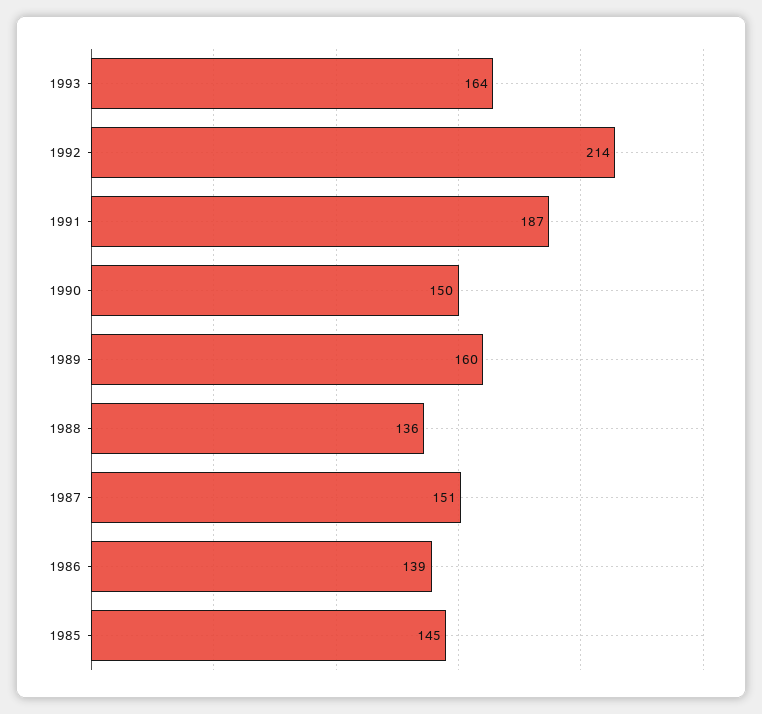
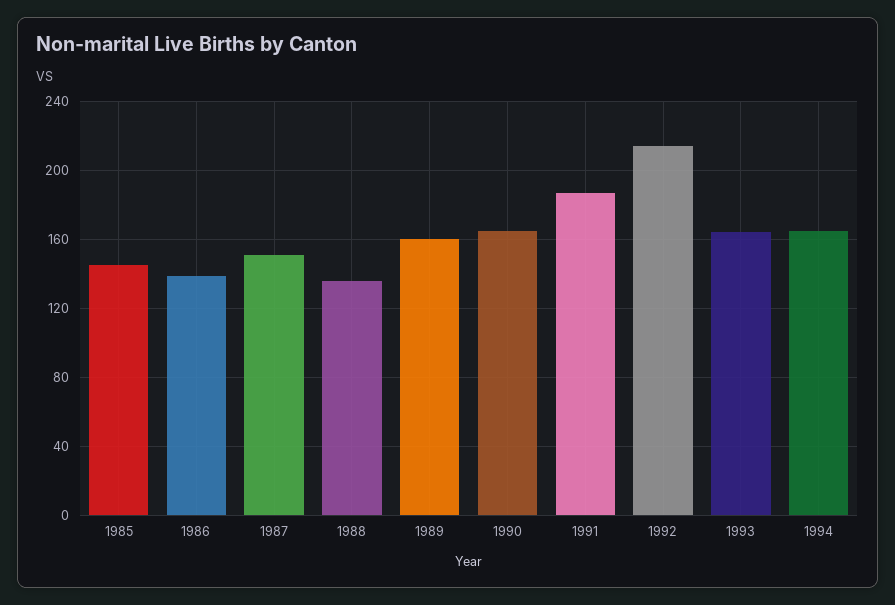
1990: 150 -> 165
1994: none -> 165

